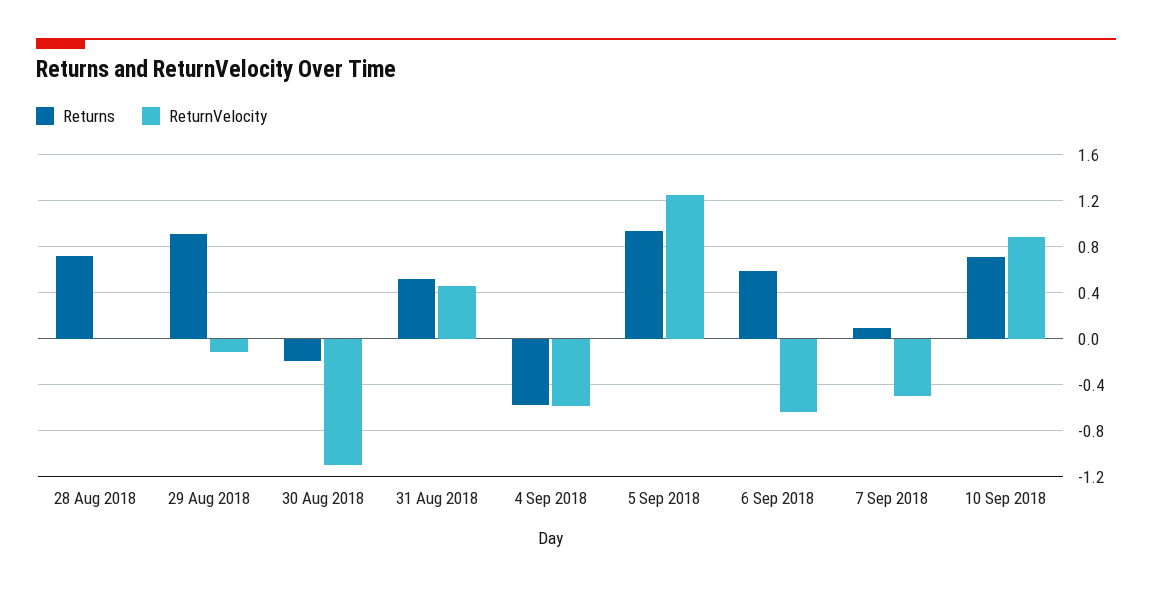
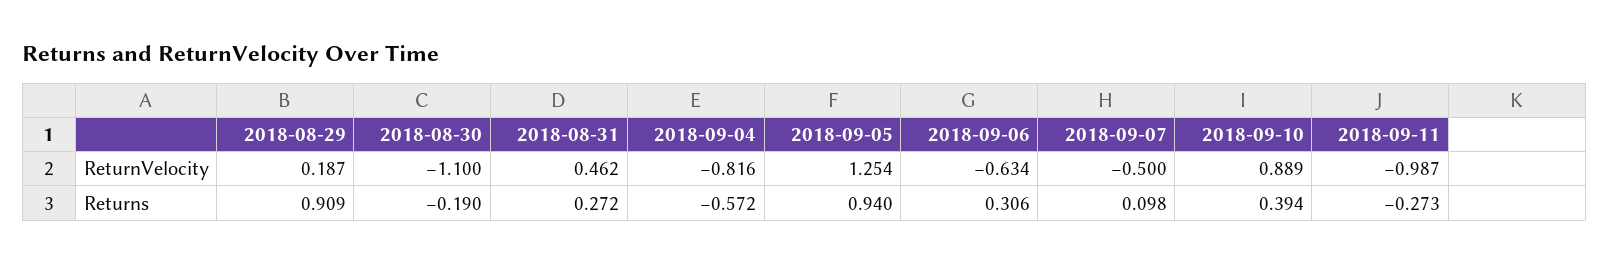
Returns, 28 Aug 2018: 0.7 -> none
ReturnVelocity, 28 Aug 2018: 0 -> none
ReturnVelocity, 29 Aug 2018: -0.1 -> 0.187
Returns, 31 Aug 2018: 0.5 -> 0.272
ReturnVelocity, 4 Sep 2018: -0.6 -> -0.816
Returns, 6 Sep 2018: 0.6 -> 0.306
Returns, 10 Sep 2018: 0.7 -> 0.394
ReturnVelocity, 2018-09-11: none -> -0.987
Returns, 2018-09-11: none -> -0.273

